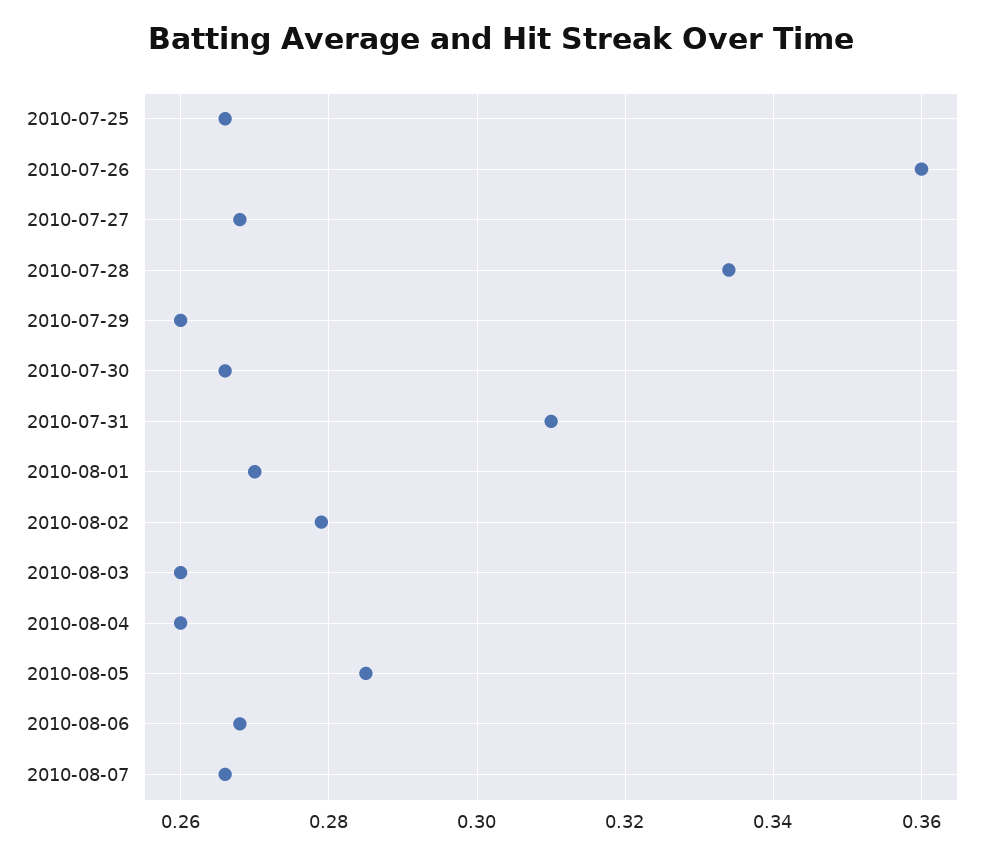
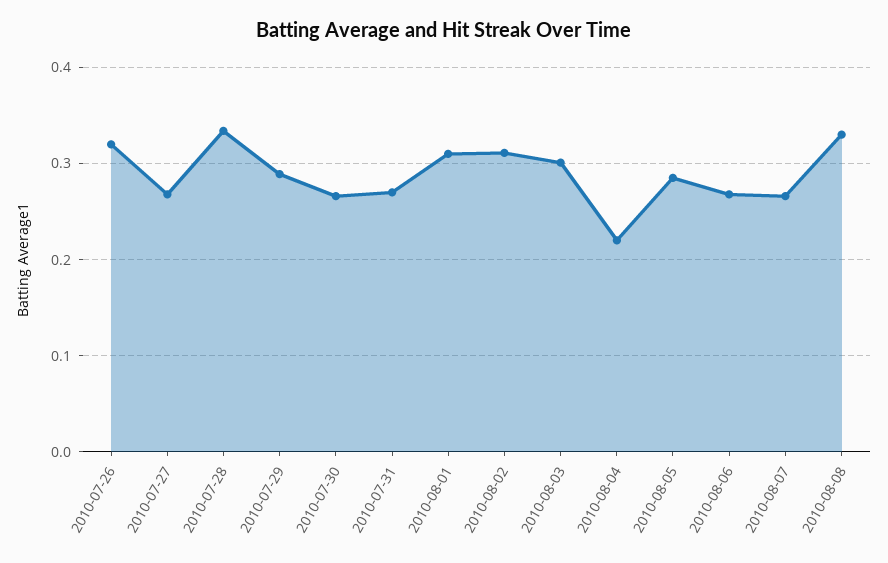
2010-07-25: 0.265 -> none
2010-07-26: 0.36 -> 0.32
2010-07-29: 0.26 -> 0.29
2010-07-31: 0.31 -> 0.27
2010-08-01: 0.27 -> 0.31
2010-08-02: 0.28 -> 0.31
2010-08-03: 0.26 -> 0.3
2010-08-04: 0.26 -> 0.22
2010-08-08: none -> 0.33

